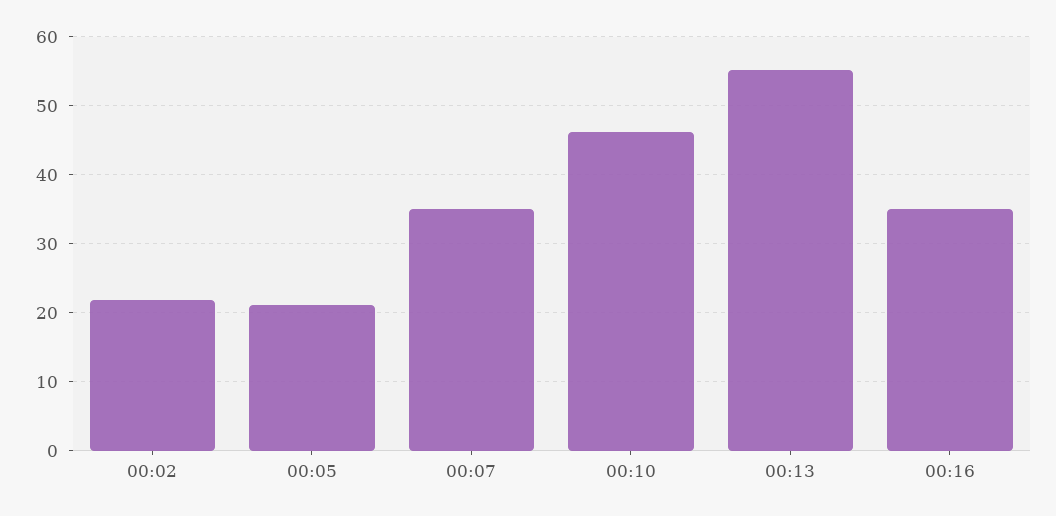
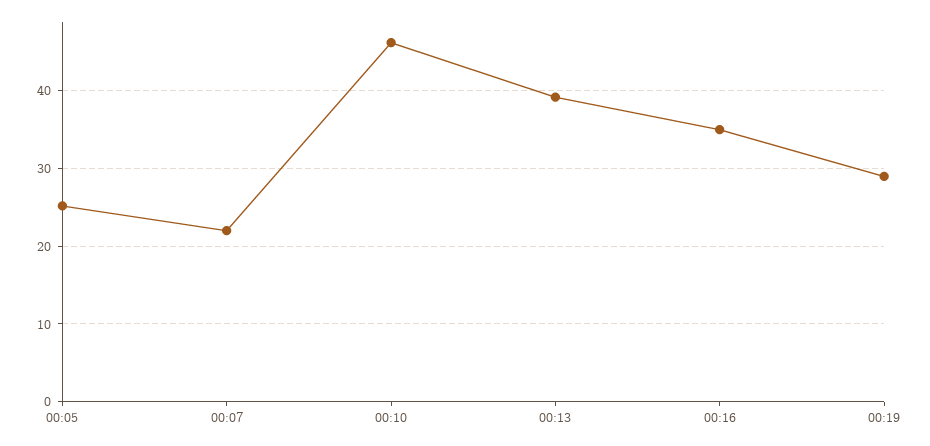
00:02: 22 -> none
00:05: 21 -> 25
00:07: 35 -> 22
00:13: 55 -> 39
00:19: none -> 29

